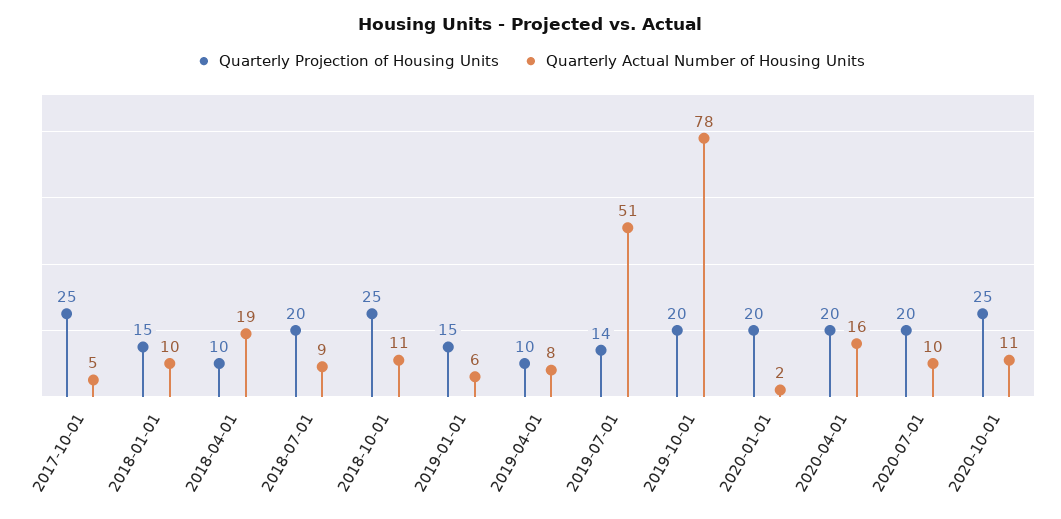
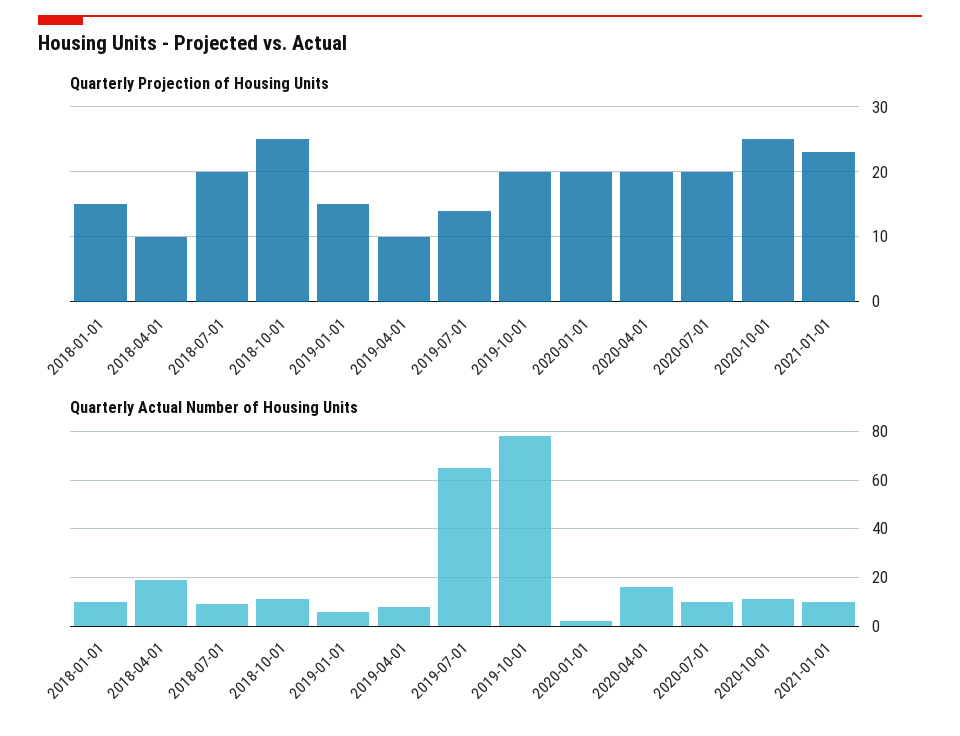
Quarterly Projection of Housing Units, 2017-10-01: 25 -> none
Quarterly Actual Number of Housing Units, 2017-10-01: 5 -> none
Quarterly Actual Number of Housing Units, 2019-07-01: 51 -> 65
Quarterly Projection of Housing Units, 2021-01-01: none -> 23
Quarterly Actual Number of Housing Units, 2021-01-01: none -> 10

